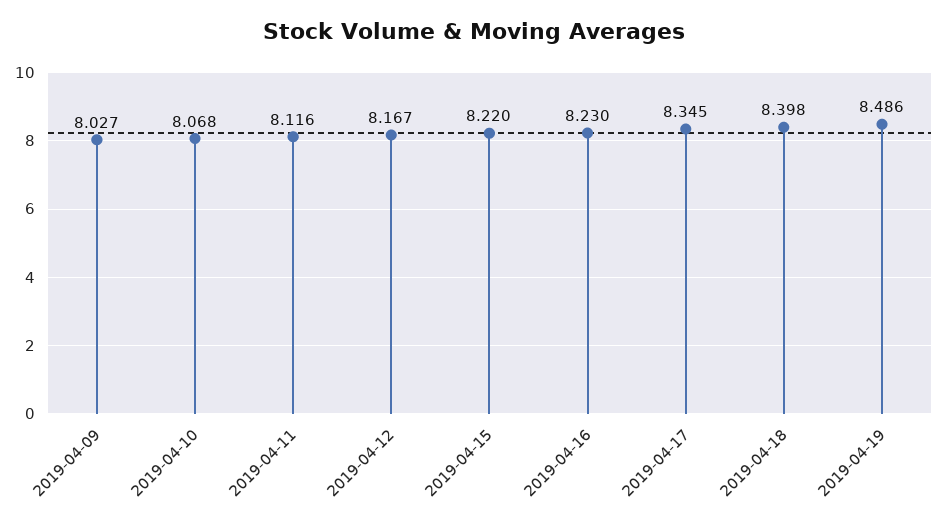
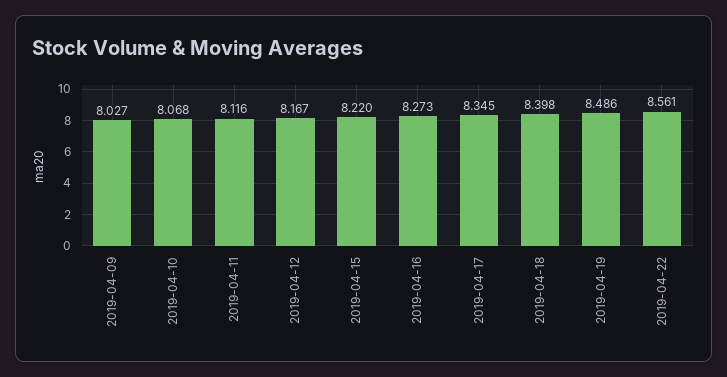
2019-04-16: 8.23 -> 8.273
2019-04-22: none -> 8.561

